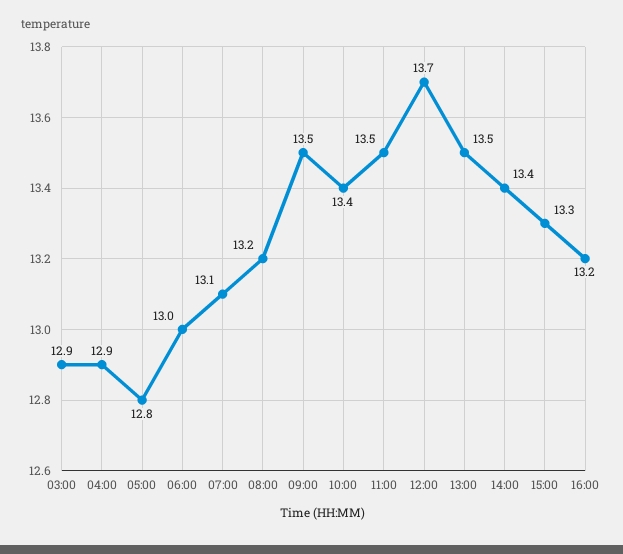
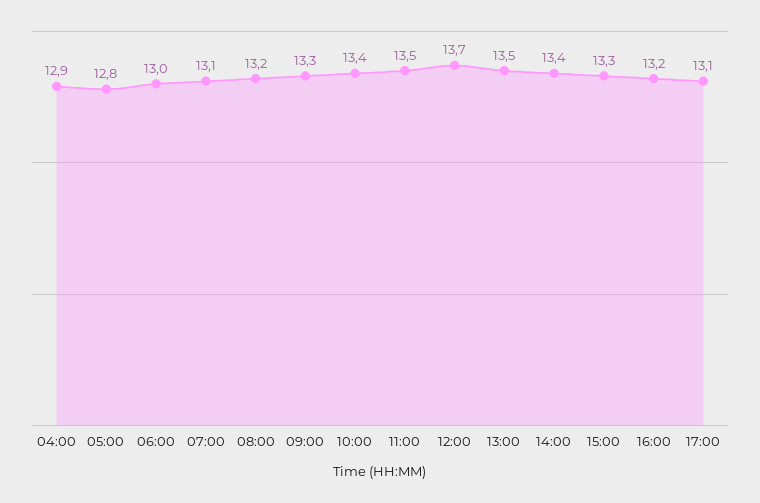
03:00: 12.9 -> none
09:00: 13.5 -> 13.3
17:00: none -> 13.1

